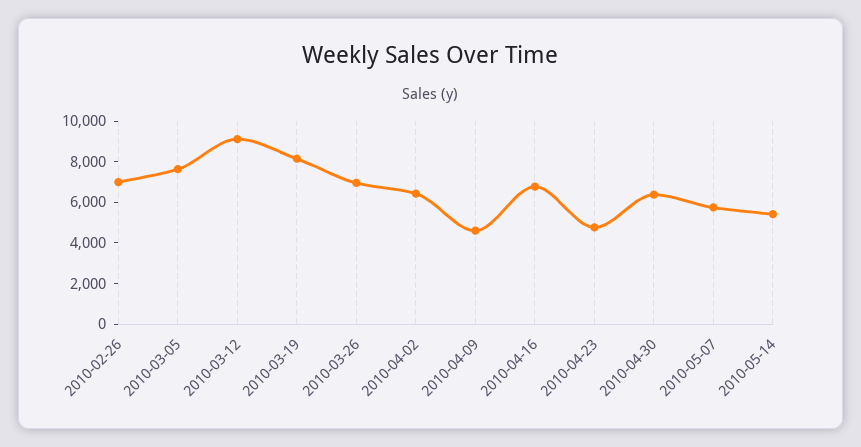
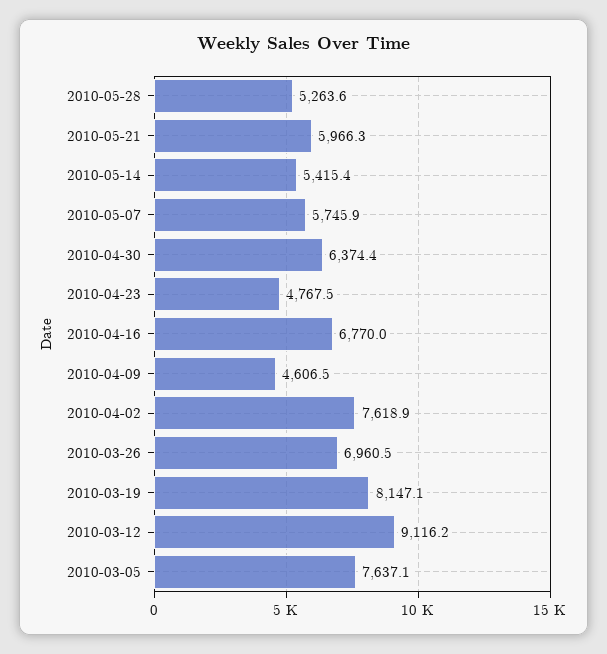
2010-02-26: 7000 -> none
2010-04-02: 6500 -> 7618.9
2010-05-28: none -> 5263.6
2010-05-21: none -> 5966.3

